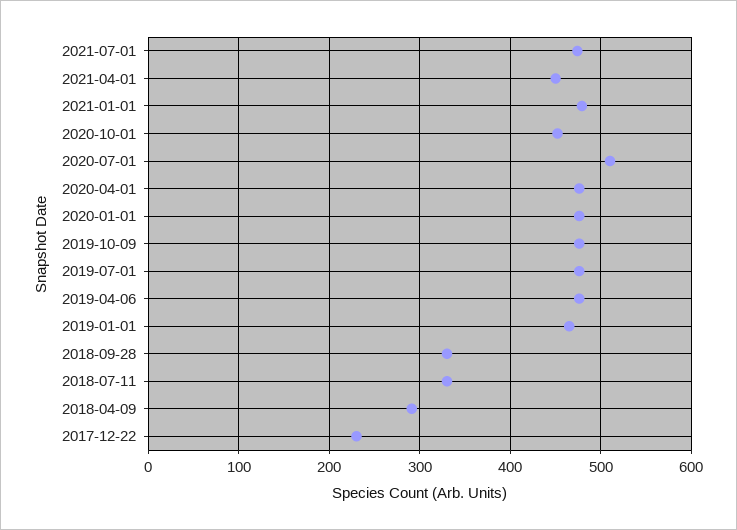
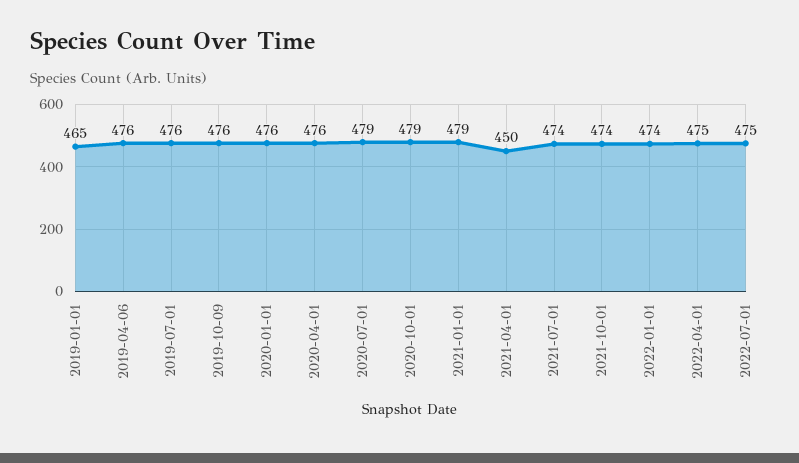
2020-10-01: 450 -> 479
2020-07-01: 510 -> 479
2018-09-28: 330 -> none
2018-07-11: 330 -> none
2018-04-09: 290 -> none
2017-12-22: 230 -> none
2021-10-01: none -> 474
2022-01-01: none -> 474
2022-04-01: none -> 475
2022-07-01: none -> 475

